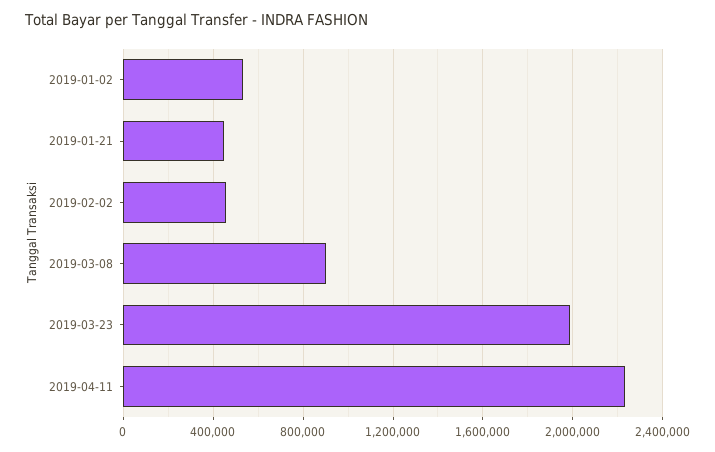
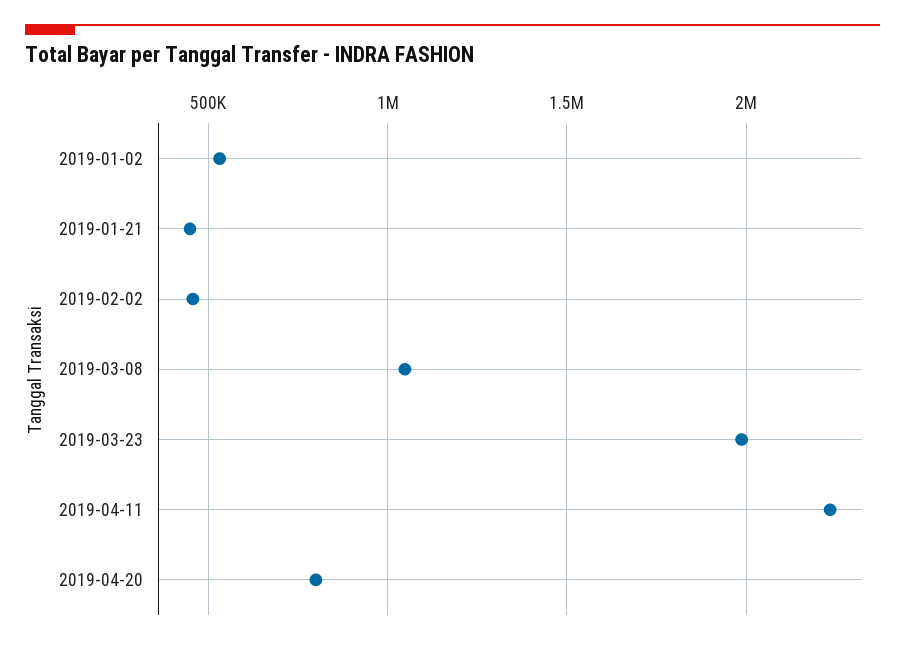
2019-03-08: 900000 -> 1050000
2019-04-20: none -> 800000

